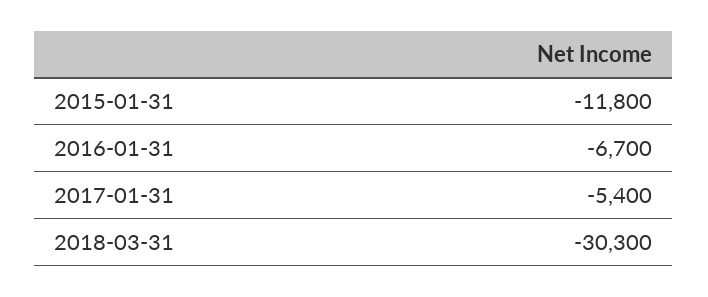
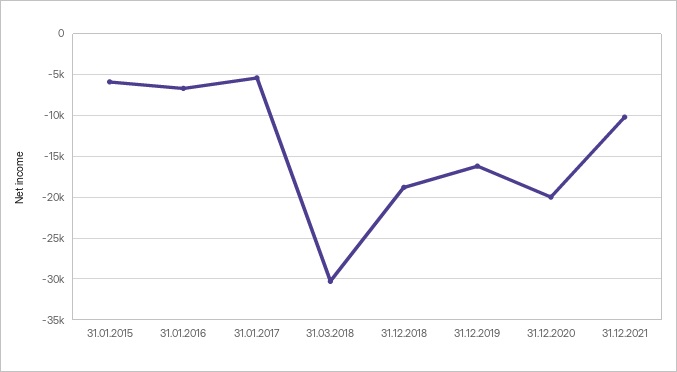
2015-01-31: -11800 -> -6000
31.12.2018: none -> -19000
31.12.2019: none -> -16000
31.12.2020: none -> -20000
31.12.2021: none -> -10000

